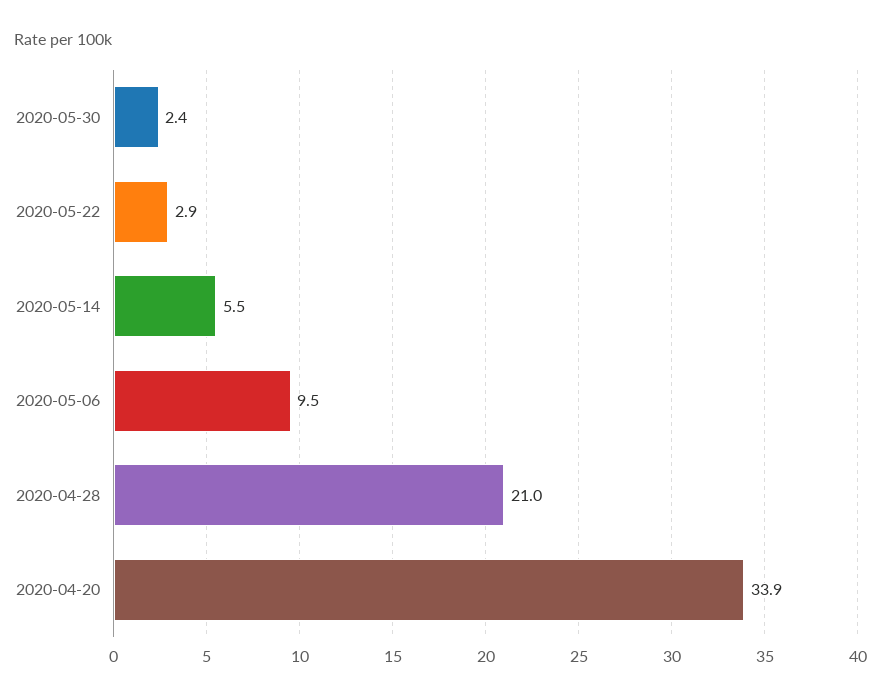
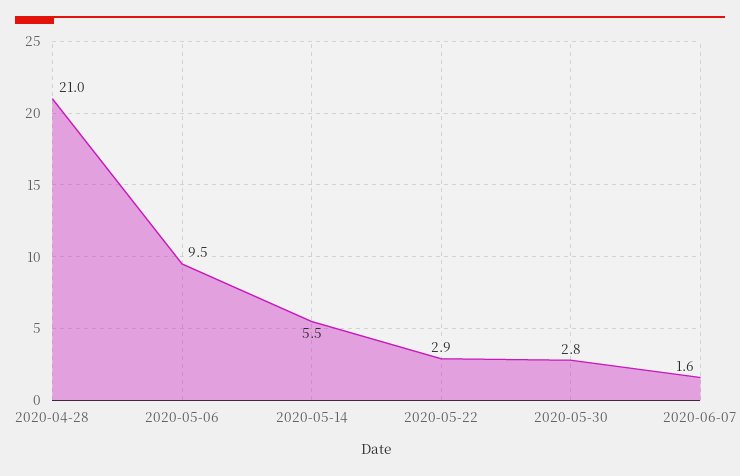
2020-05-30: 2.4 -> 2.8
2020-04-20: 33.9 -> none
2020-06-07: none -> 1.6

